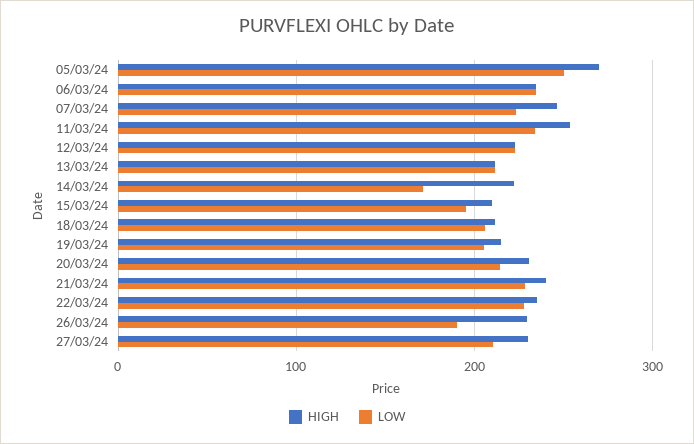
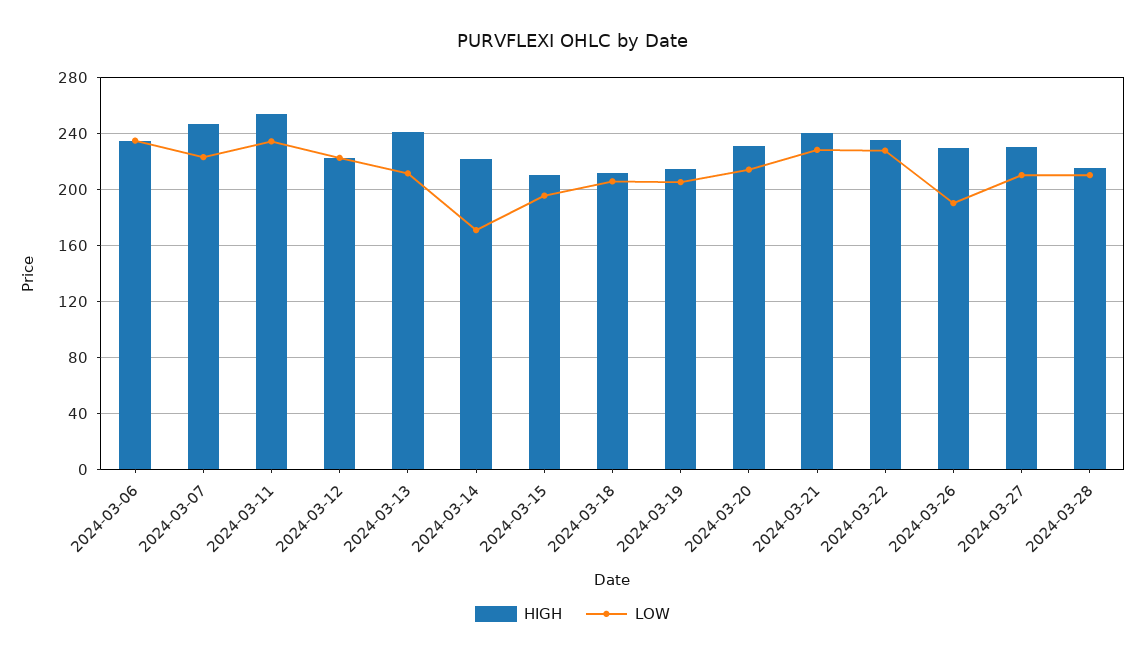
HIGH, 05/03/24: 270 -> none
LOW, 05/03/24: 250 -> none
HIGH, 13/03/24: 210 -> 240
HIGH, 2024-03-28: none -> 215
LOW, 2024-03-28: none -> 210

